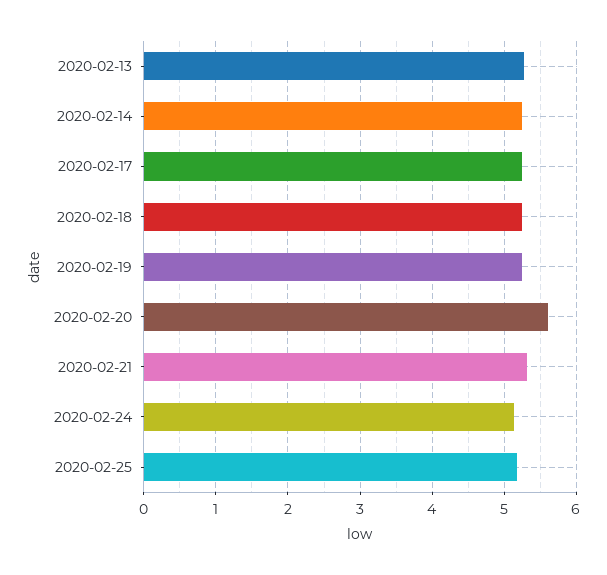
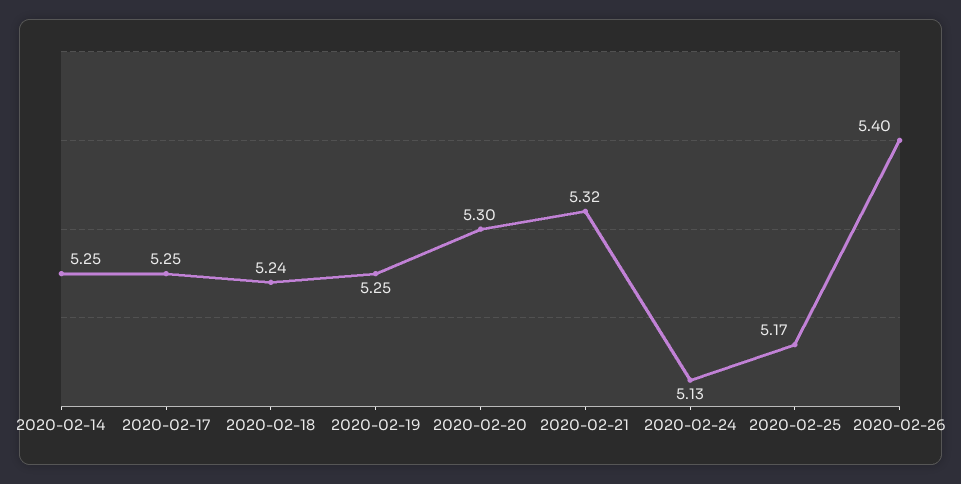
2020-02-13: 5.3 -> none
2020-02-20: 5.6 -> 5.3
2020-02-26: none -> 5.4

